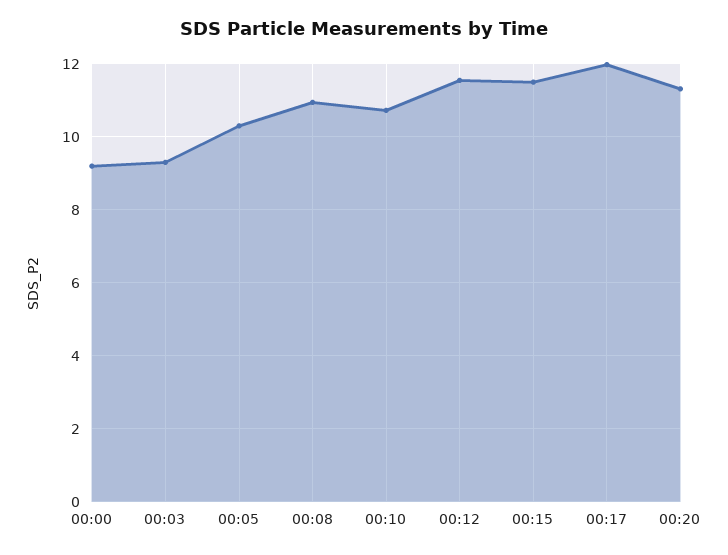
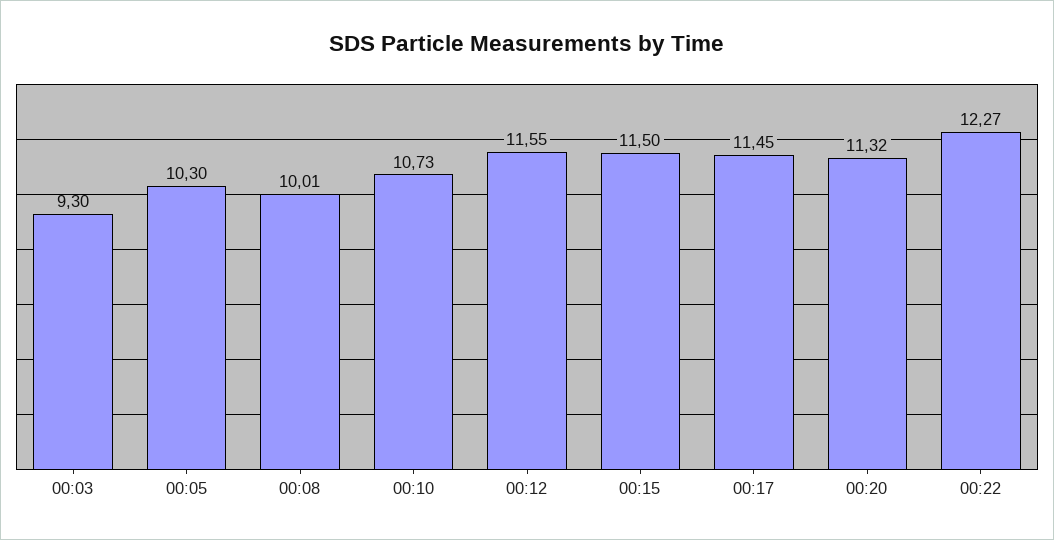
00:00: 9.2 -> none
00:08: 11 -> 10.01
00:17: 12 -> 11.45
00:22: none -> 12.27

